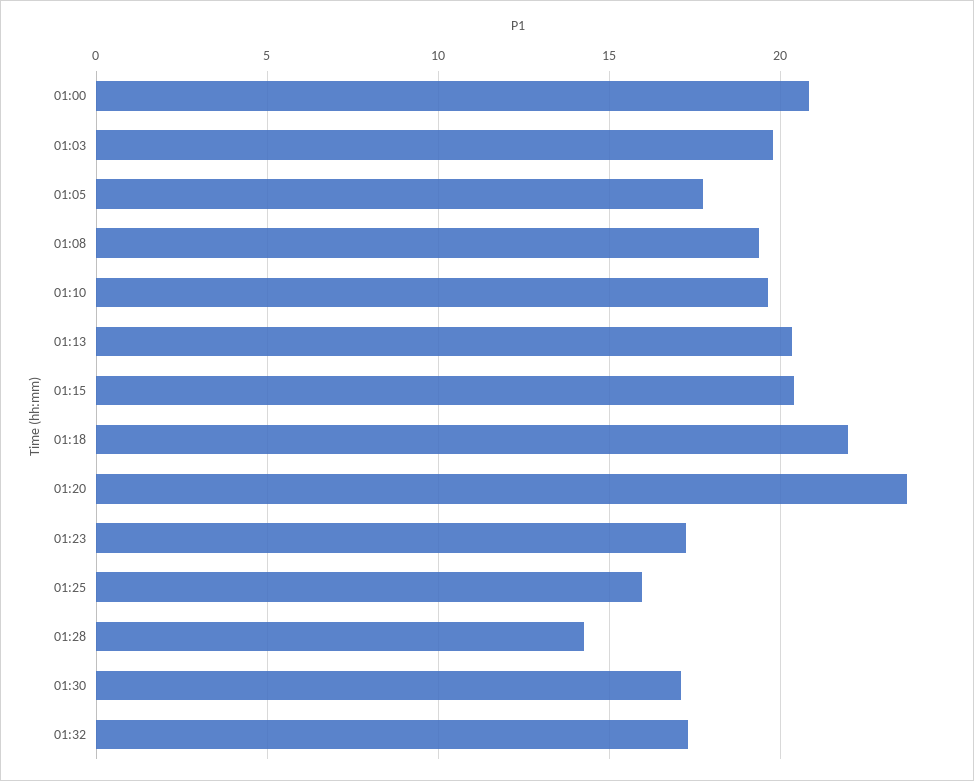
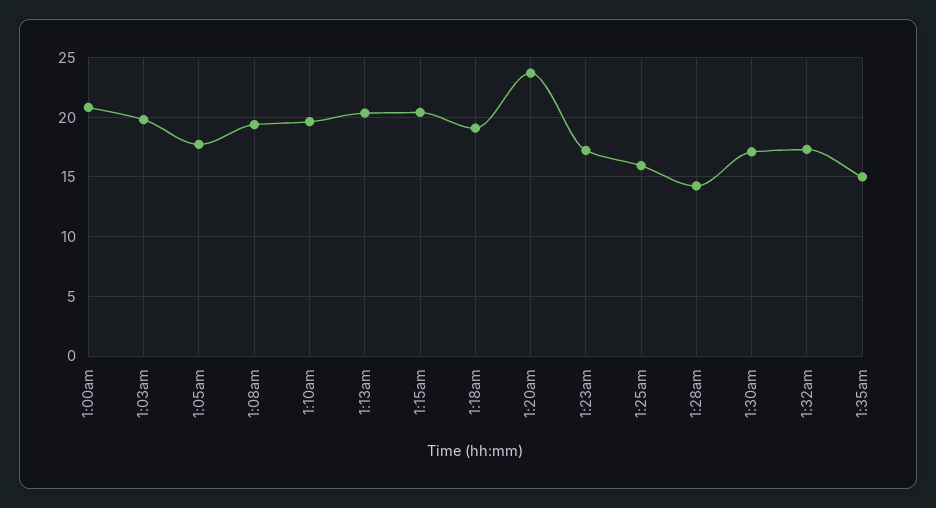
01:18: 22 -> 19
1:35am: none -> 15

